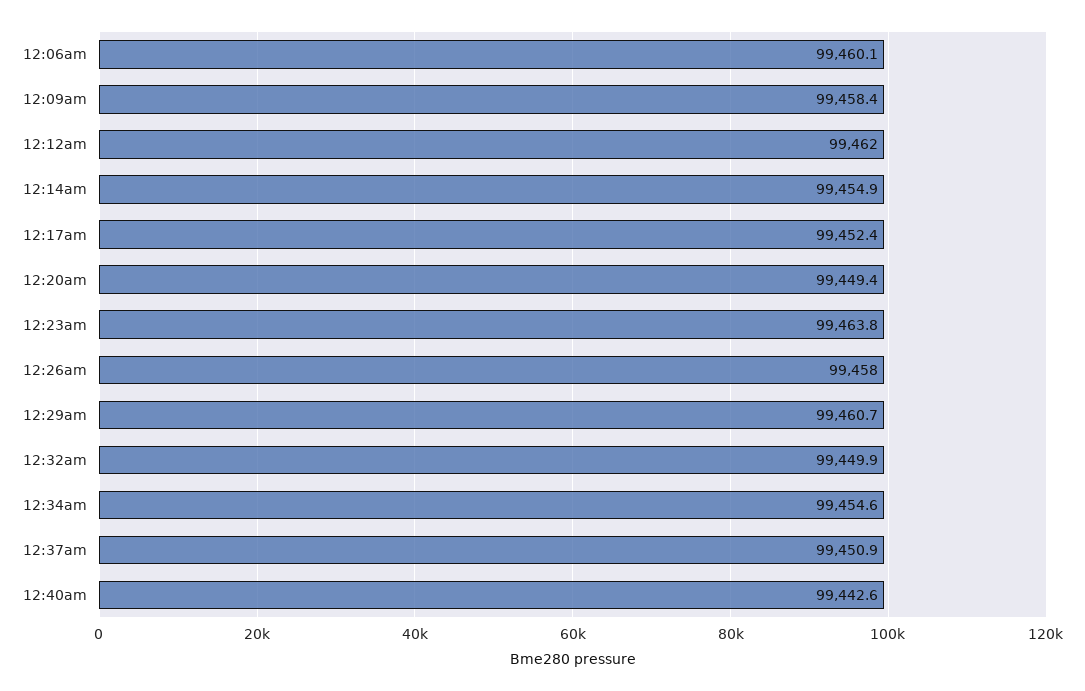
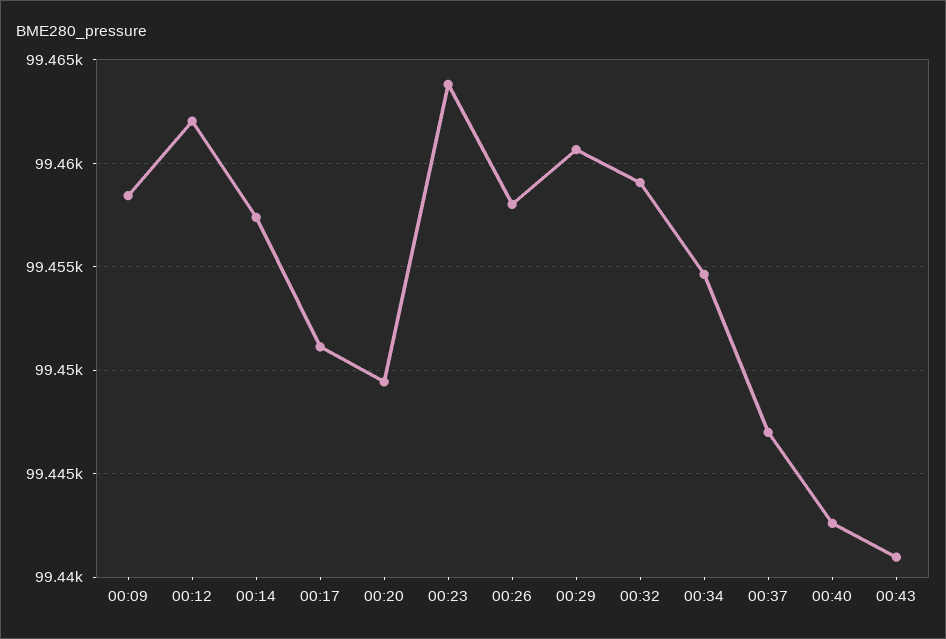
12:06am: 99460.1 -> none
12:14am: 99454.9 -> 99457.5
12:17am: 99452.4 -> 99451
12:32am: 99449.9 -> 99459
12:37am: 99450.9 -> 99447
00:43: none -> 99441

